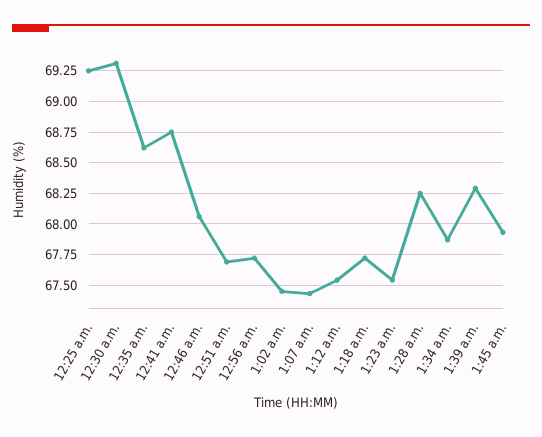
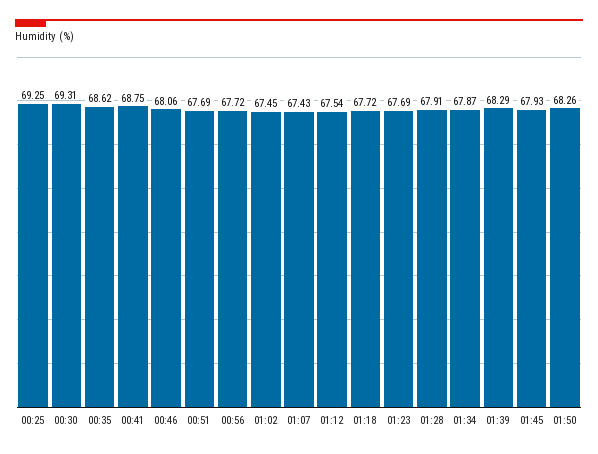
1:23 a.m.: 67.55 -> 67.69
1:28 a.m.: 68.25 -> 67.91
01:50: none -> 68.26

